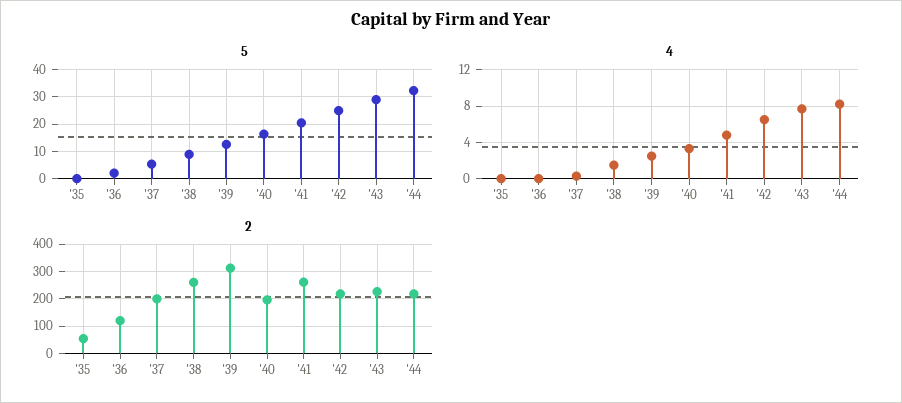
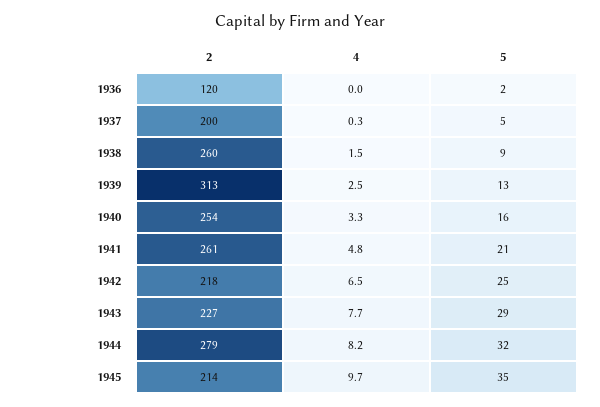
5, '35: 0 -> none
4, '35: 0 -> none
2, '35: 50 -> none
2, '40: 200 -> 254
2, '44: 225 -> 279
2, 1945: none -> 214
4, 1945: none -> 9.7
5, 1945: none -> 35

